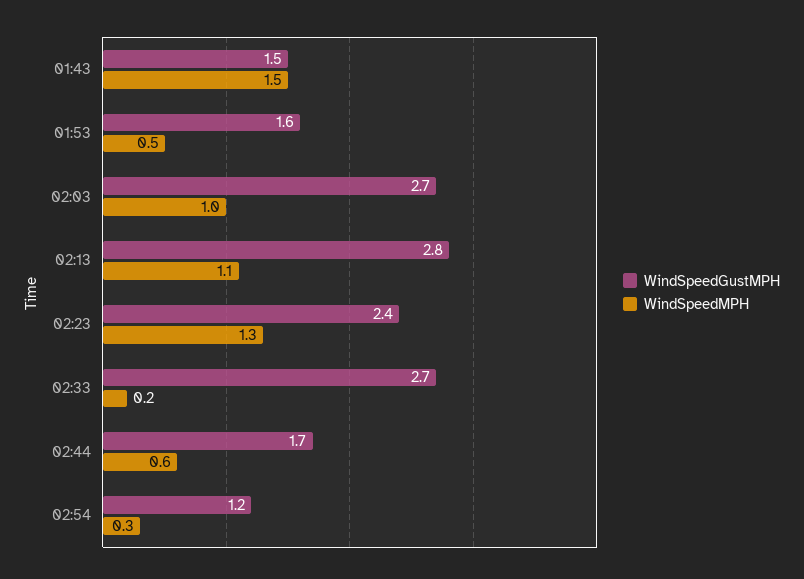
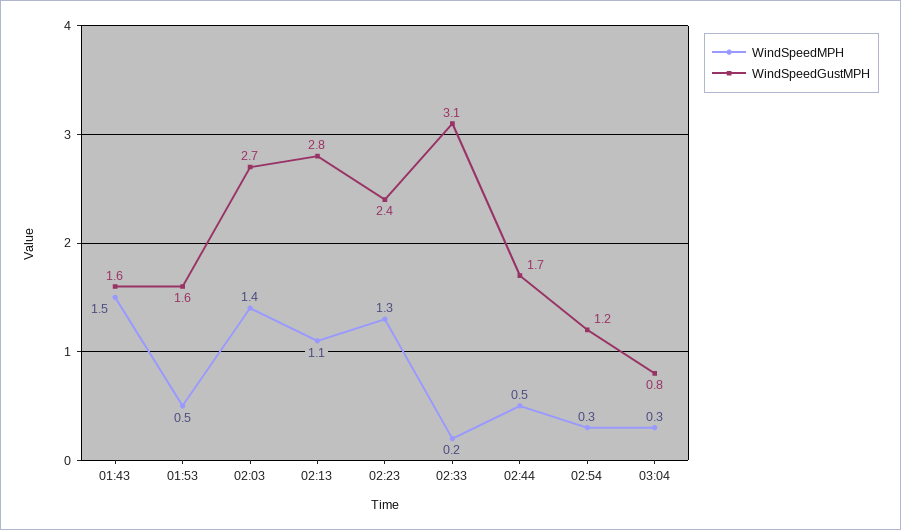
WindSpeedGustMPH, 01:43: 1.5 -> 1.6
WindSpeedMPH, 02:03: 1 -> 1.4
WindSpeedGustMPH, 02:33: 2.7 -> 3.1
WindSpeedMPH, 02:44: 0.6 -> 0.5
WindSpeedMPH, 03:04: none -> 0.3
WindSpeedGustMPH, 03:04: none -> 0.8

